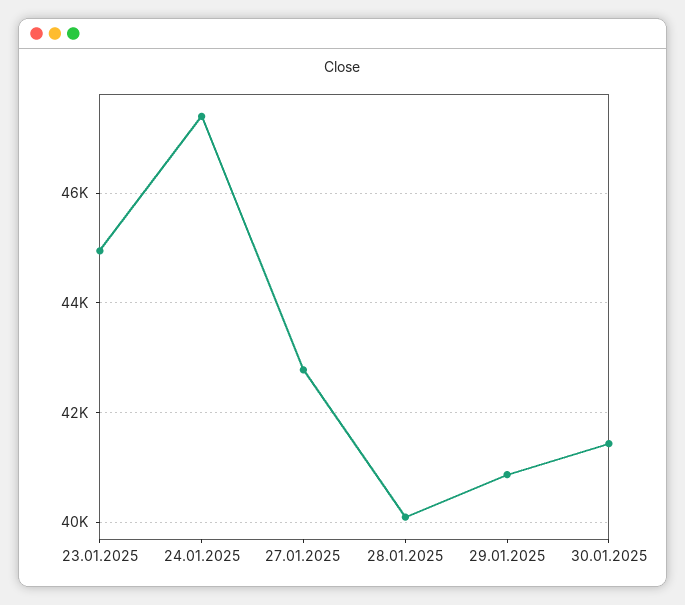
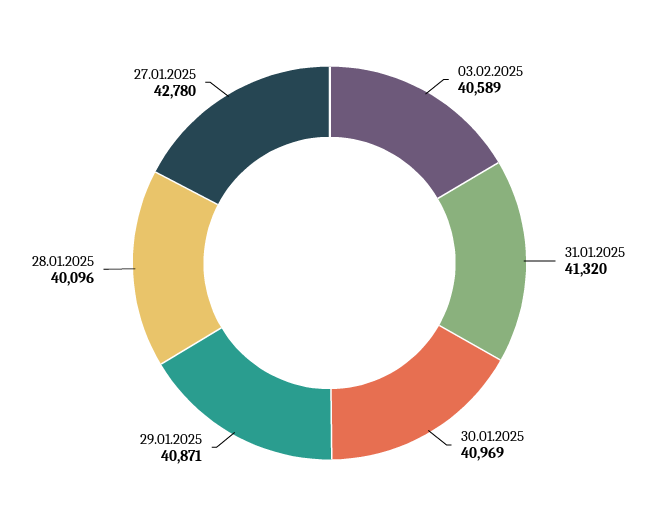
23.01.2025: 45000 -> none
24.01.2025: 47400 -> none
30.01.2025: 41400 -> 40969
03.02.2025: none -> 40589
31.01.2025: none -> 41320

